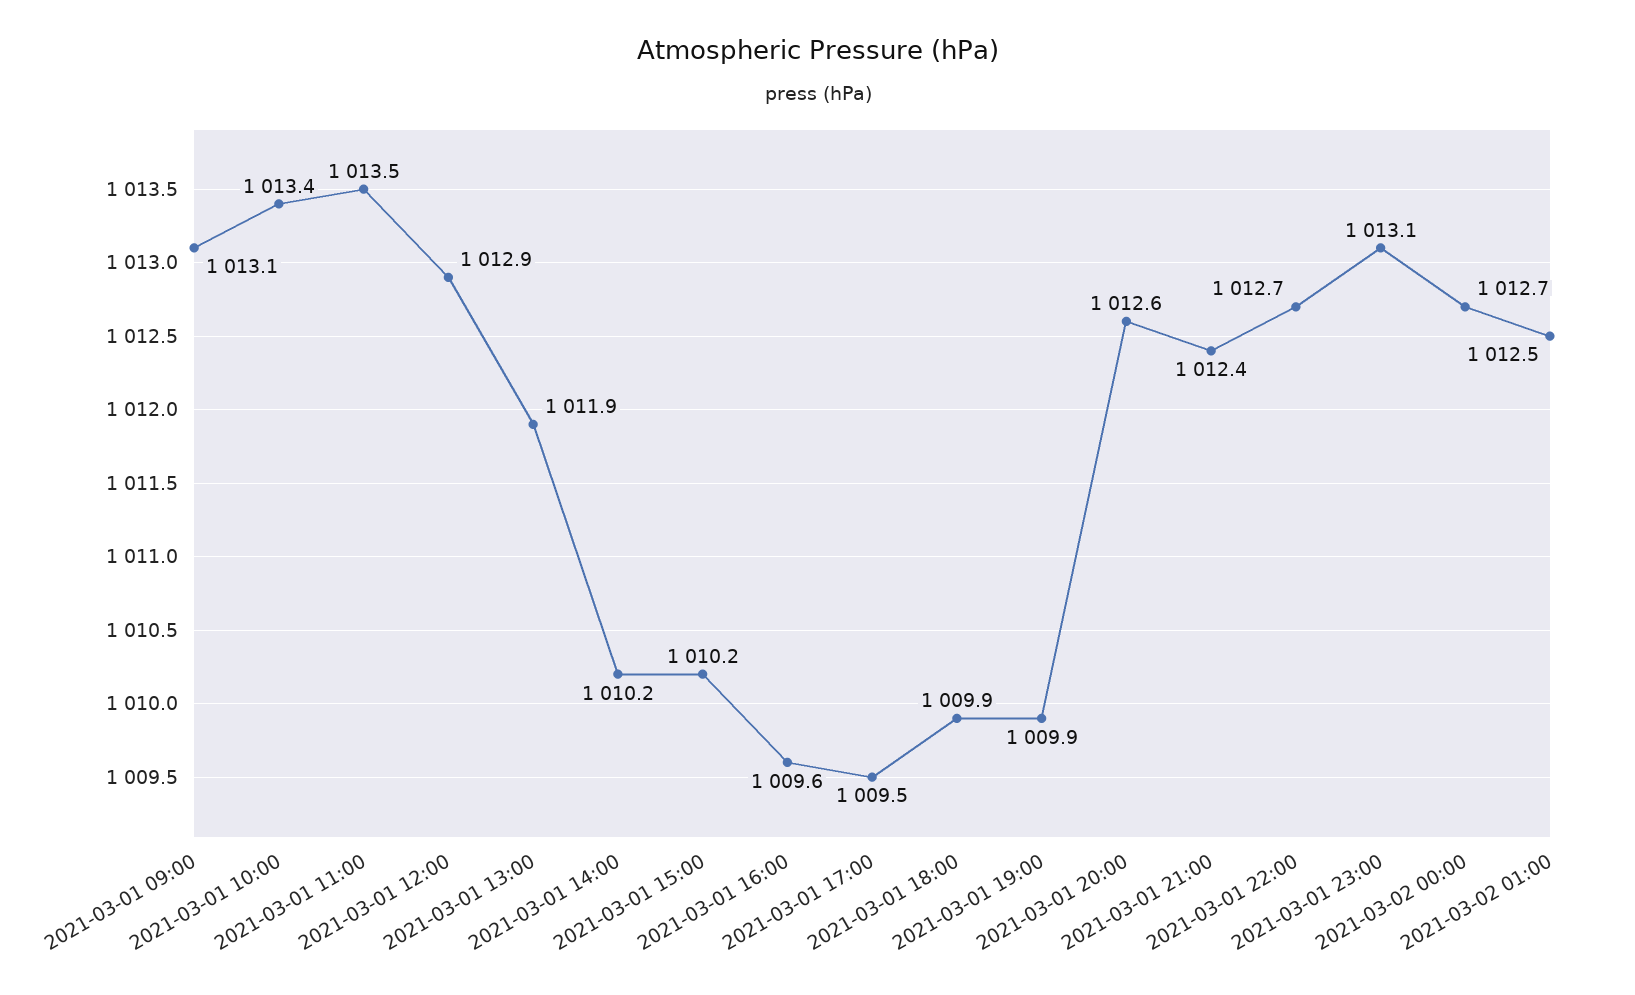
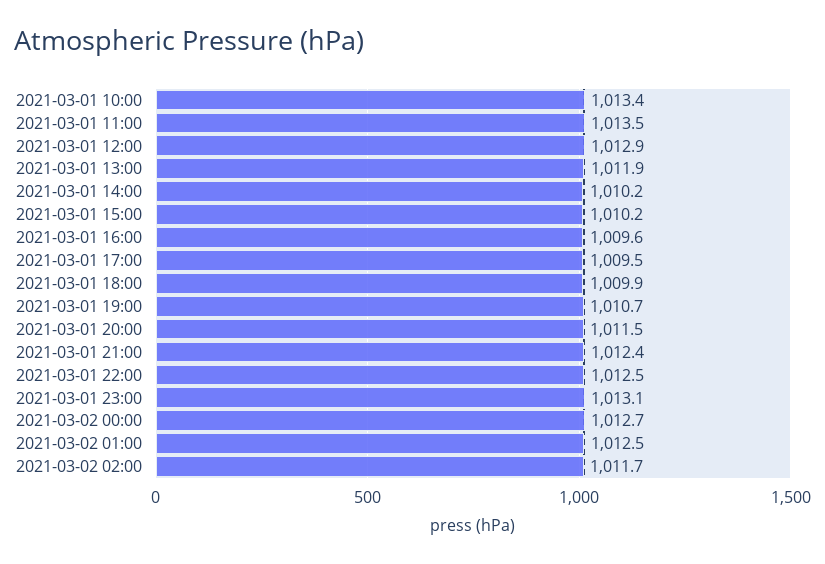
2021-03-01 09:00: 1013.1 -> none
2021-03-01 19:00: 1009.9 -> 1010.7
2021-03-01 20:00: 1012.6 -> 1011.5
2021-03-01 22:00: 1012.7 -> 1012.5
2021-03-02 02:00: none -> 1011.7

